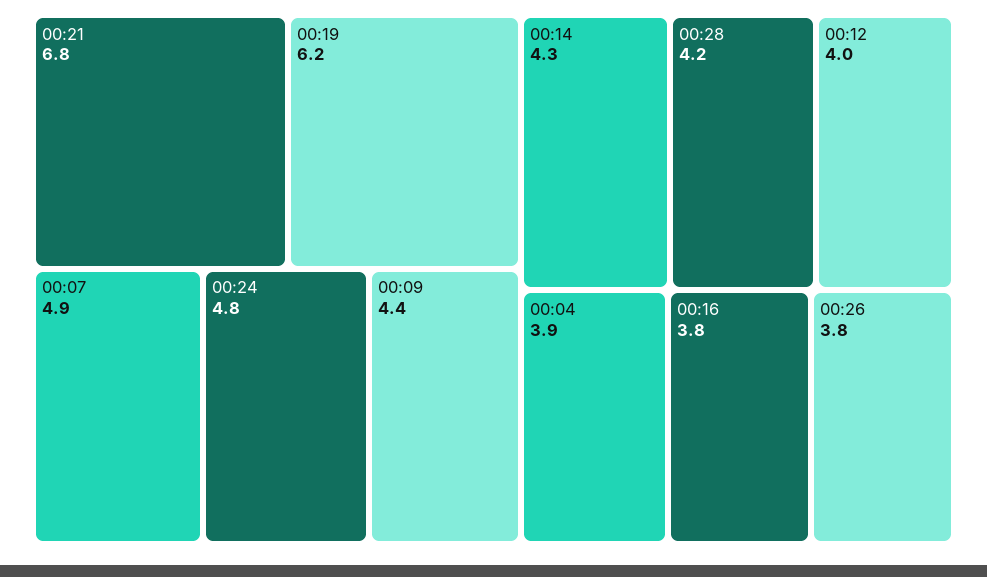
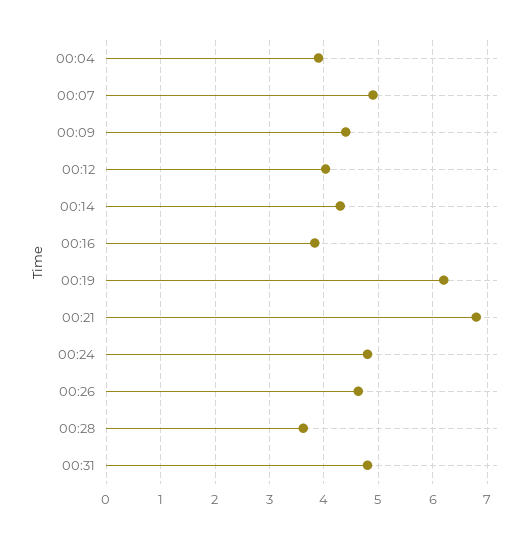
00:28: 4.2 -> 3.6
00:26: 3.8 -> 4.6
00:31: none -> 4.8

